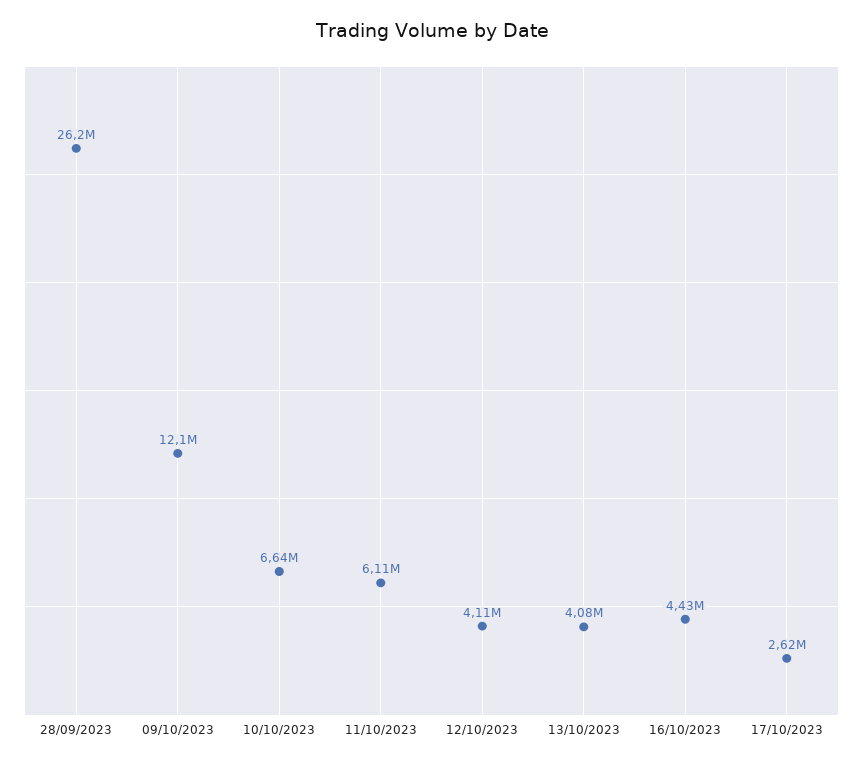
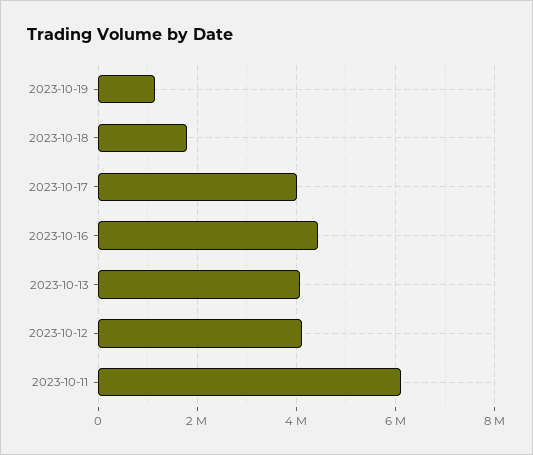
28/09/2023: 26200000 -> none
09/10/2023: 12100000 -> none
10/10/2023: 6640000 -> none
17/10/2023: 2620000 -> 4000000
2023-10-19: none -> 1200000
2023-10-18: none -> 1800000

